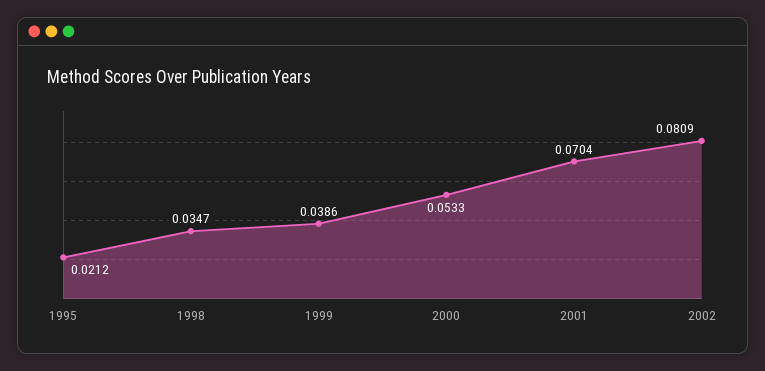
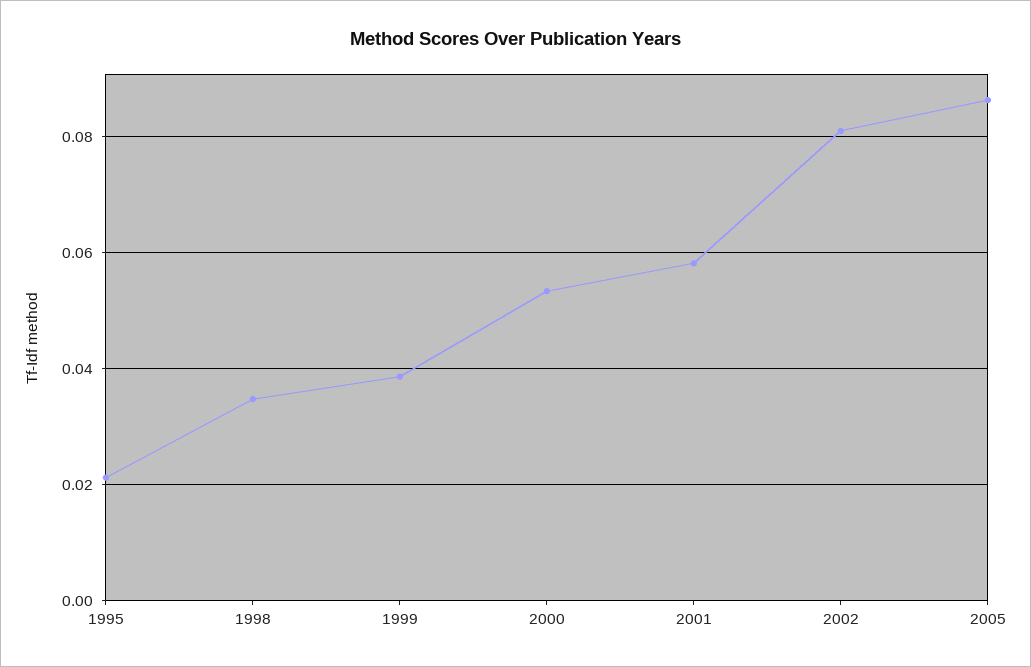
2001: 0.0704 -> 0.058
2005: none -> 0.086

